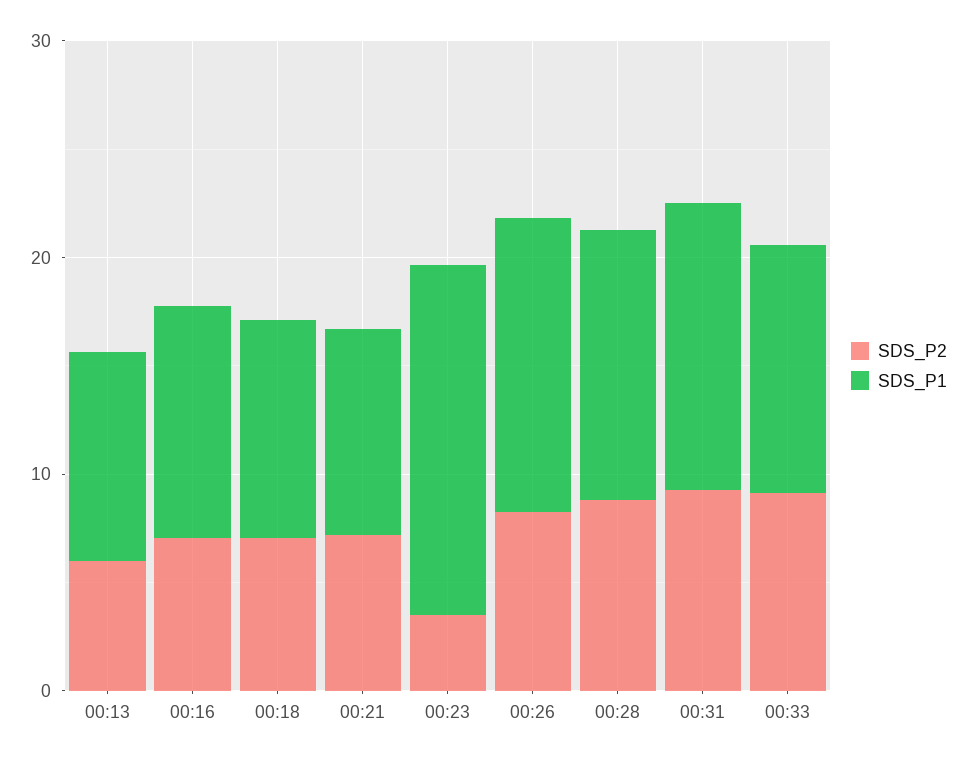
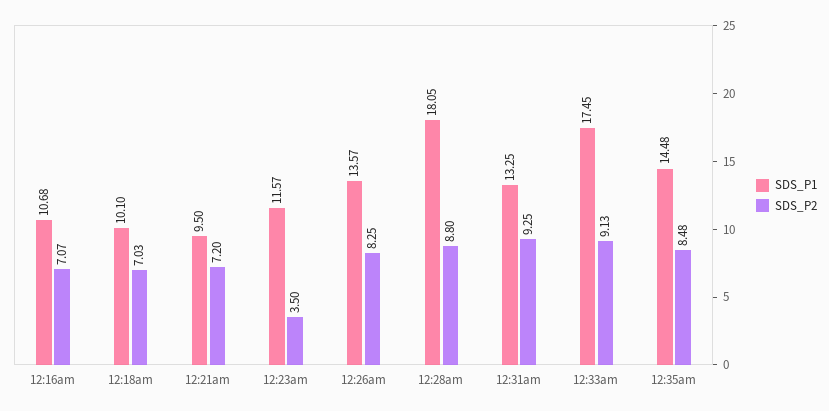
SDS_P2, 00:13: 6 -> none
SDS_P1, 00:13: 10 -> none
SDS_P1, 00:23: 16 -> 11.57
SDS_P1, 00:28: 12 -> 18.05
SDS_P1, 00:33: 12 -> 17.45
SDS_P1, 12:35am: none -> 14.48
SDS_P2, 12:35am: none -> 8.48

